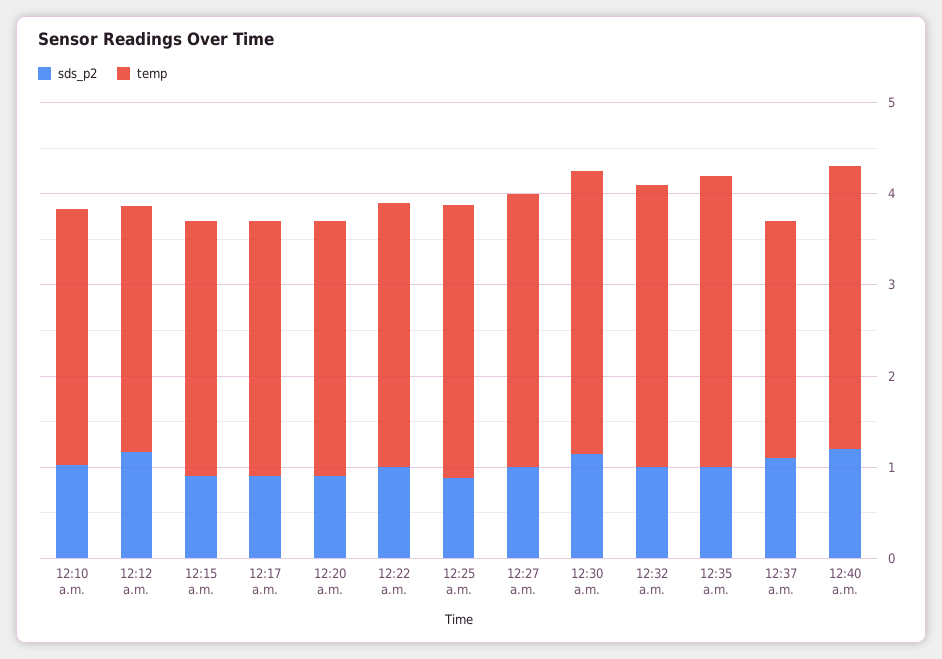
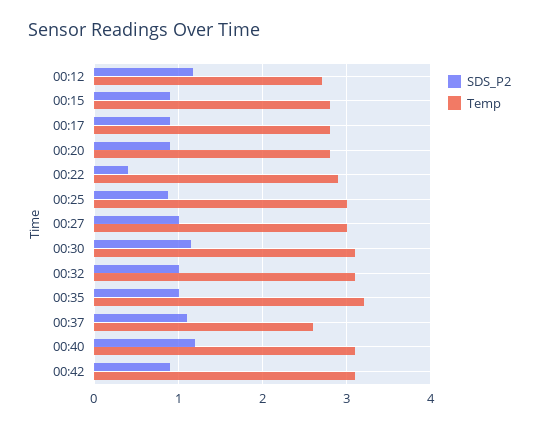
sds_p2, 12:10 a.m.: 1 -> none
temp, 12:10 a.m.: 2.8 -> none
sds_p2, 12:22 a.m.: 1 -> 0.4
sds_p2, 00:42: none -> 0.9
temp, 00:42: none -> 3.1

